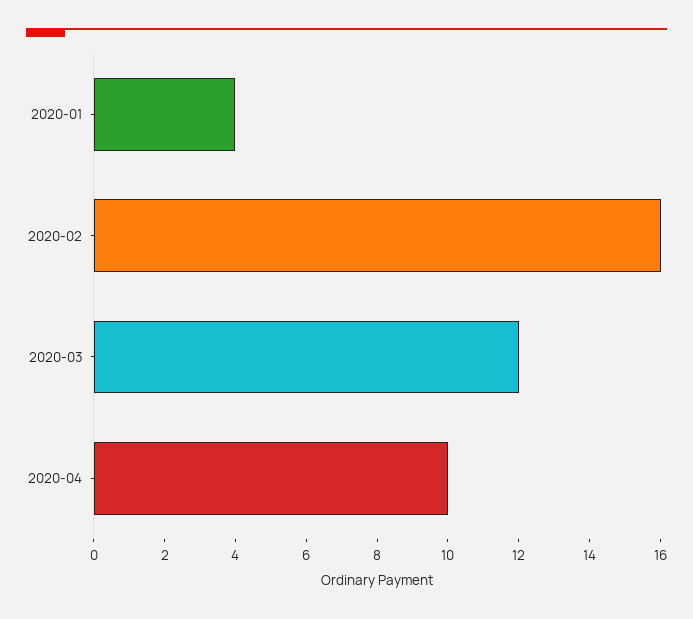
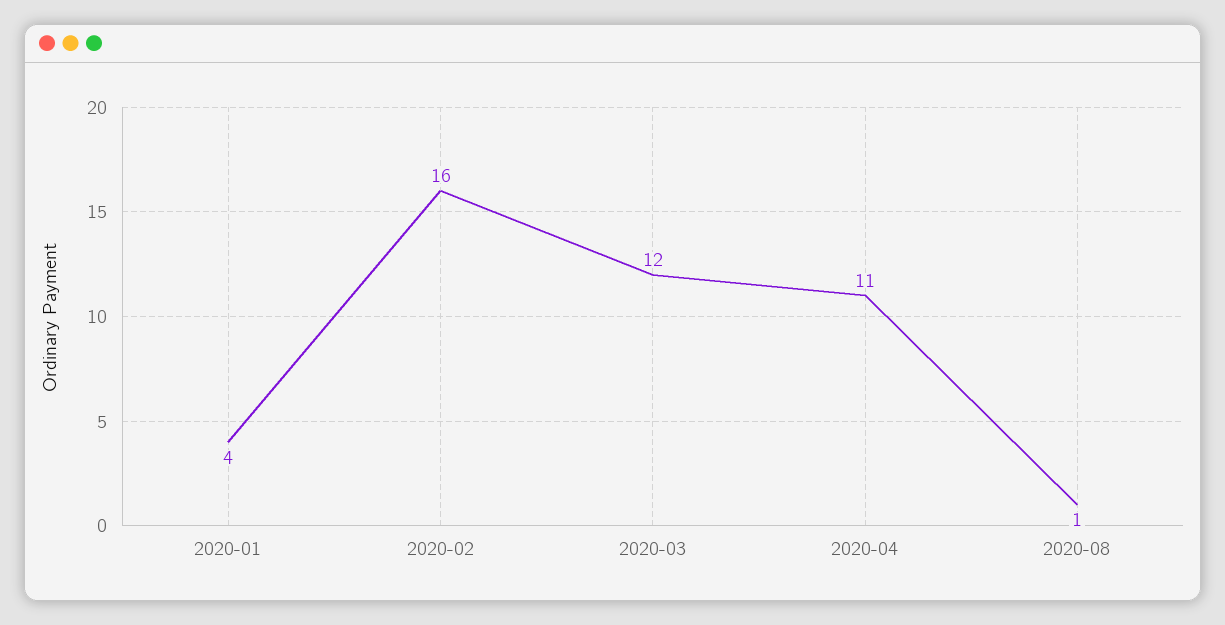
2020-04: 10 -> 11
2020-08: none -> 1

